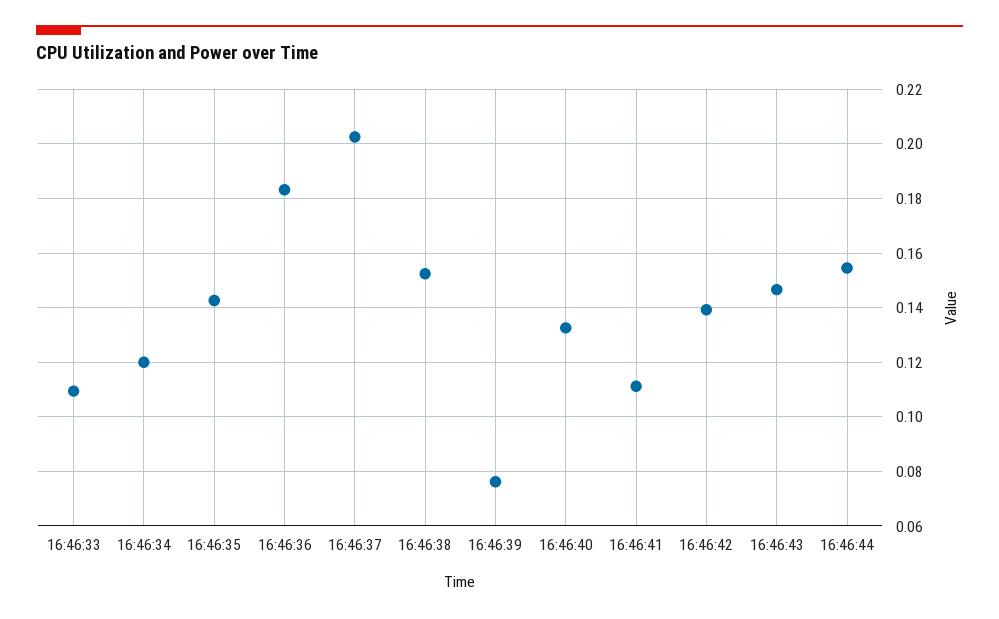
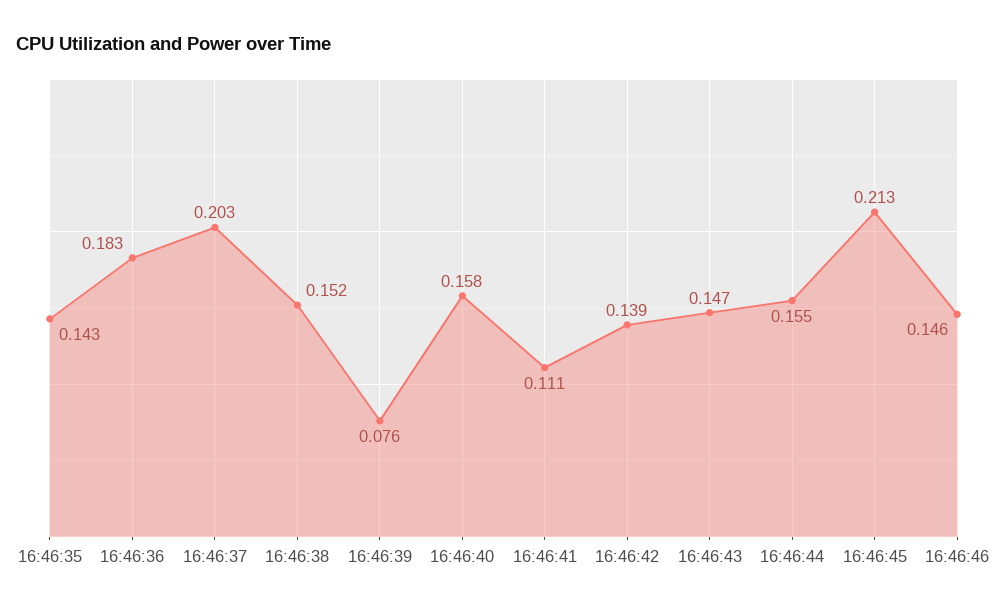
16:46:33: 0.11 -> none
16:46:34: 0.12 -> none
16:46:40: 0.1325 -> 0.158
16:46:45: none -> 0.213
16:46:46: none -> 0.146

